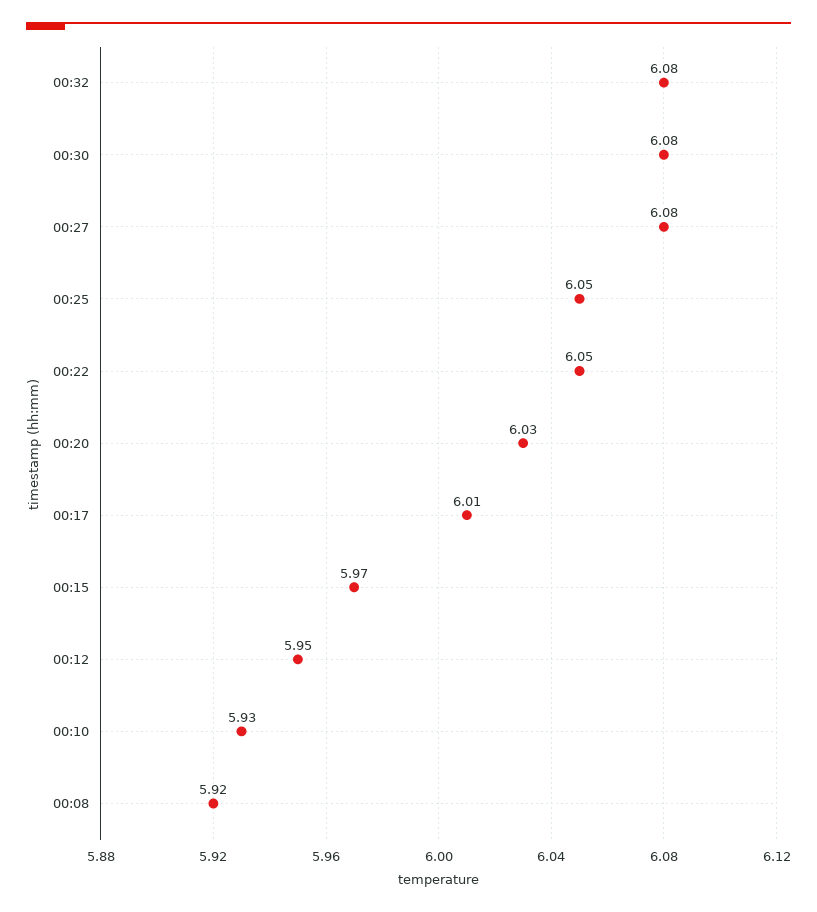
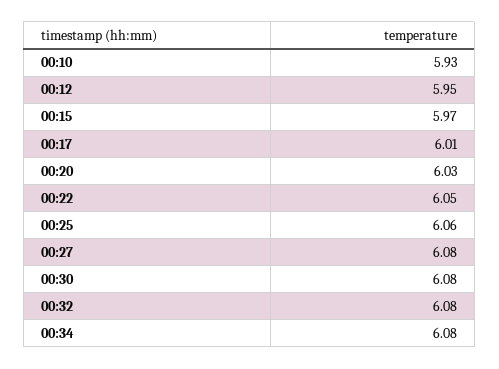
00:25: 6.05 -> 6.06
00:08: 5.92 -> none
00:34: none -> 6.08

